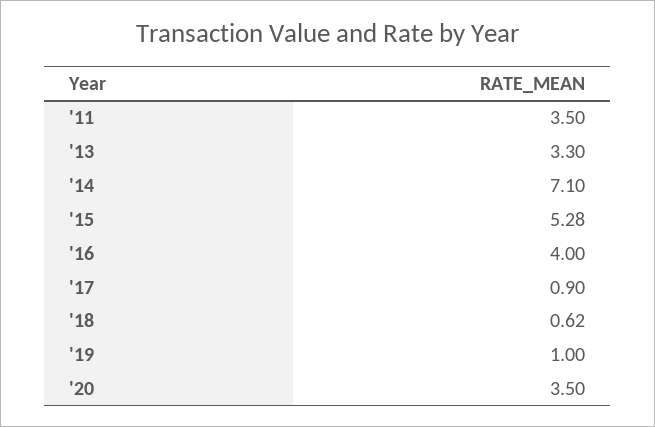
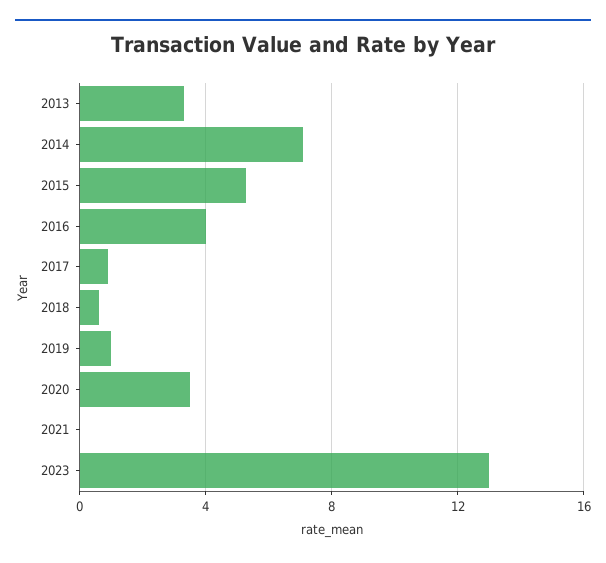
'11: 3.5 -> none
2021: none -> 0
2023: none -> 13

